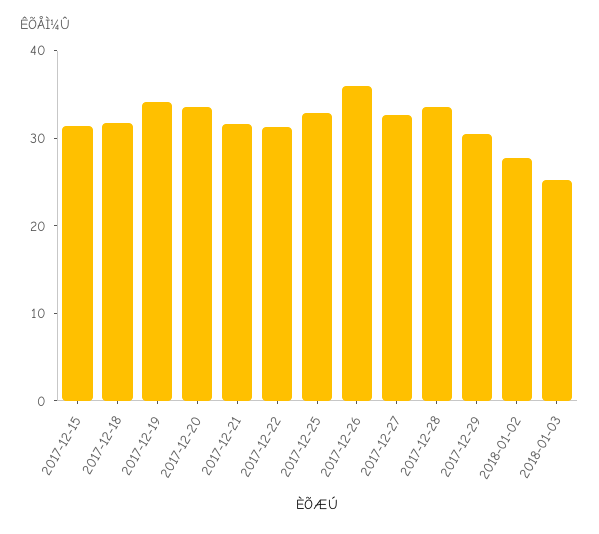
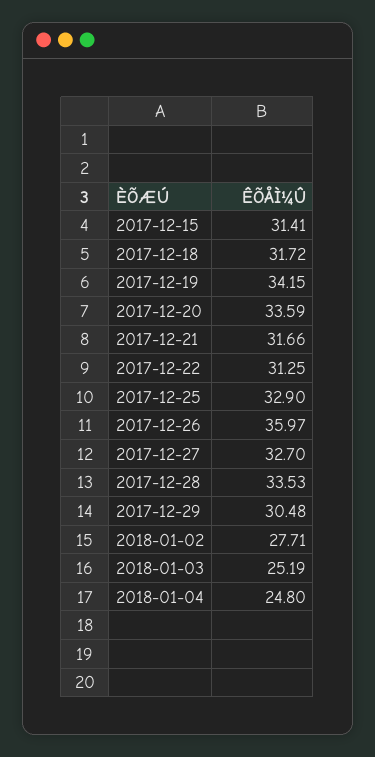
2018-01-04: none -> 24.8

